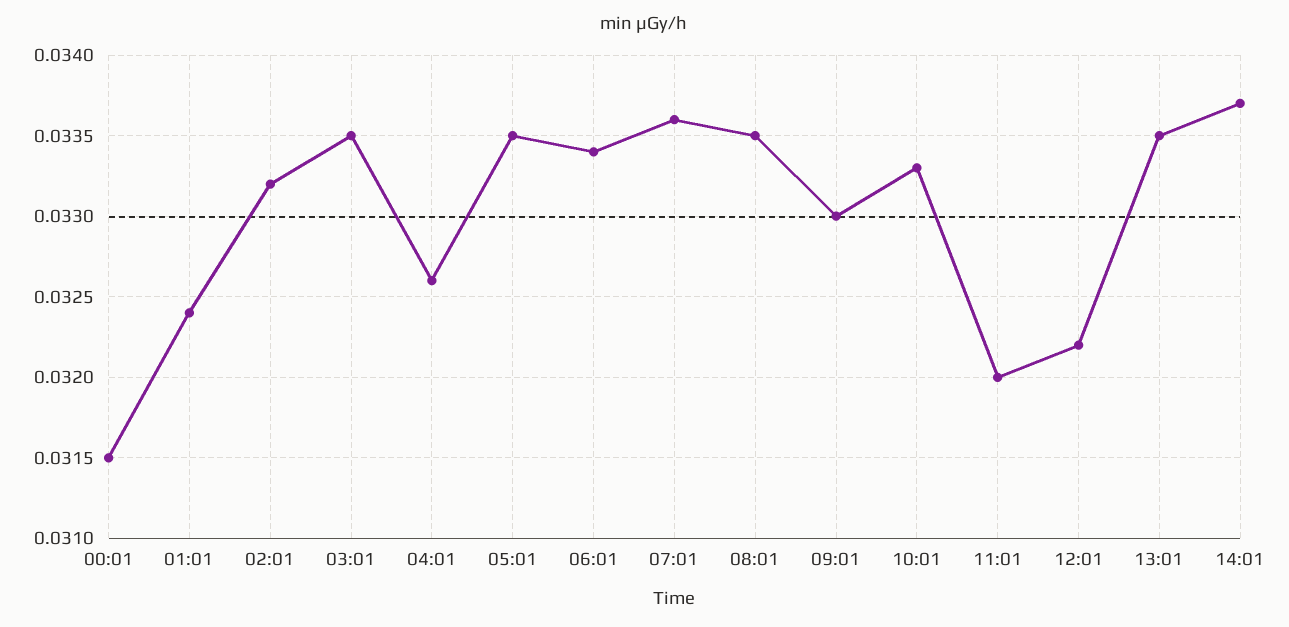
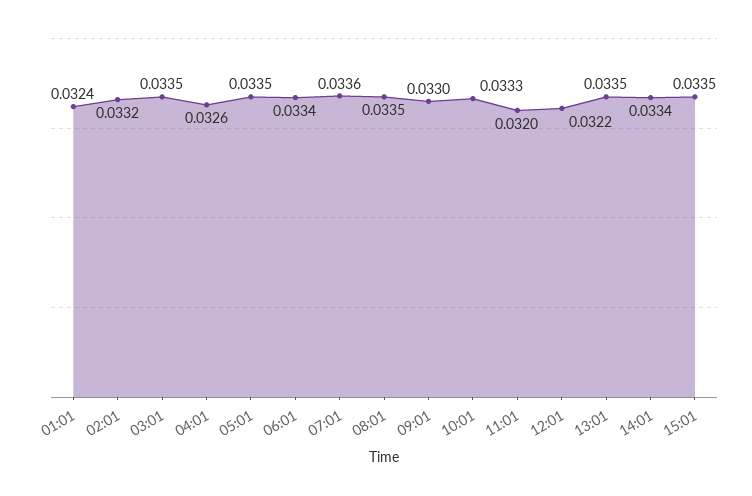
00:01: 0.0315 -> none
14:01: 0.0337 -> 0.0334
15:01: none -> 0.0335

